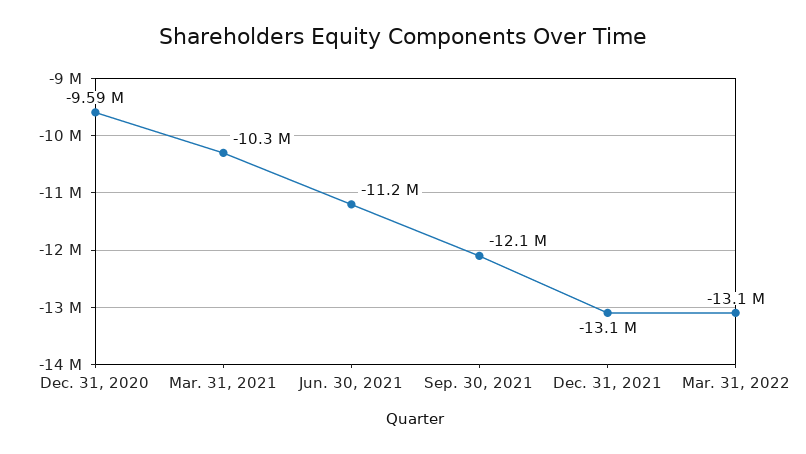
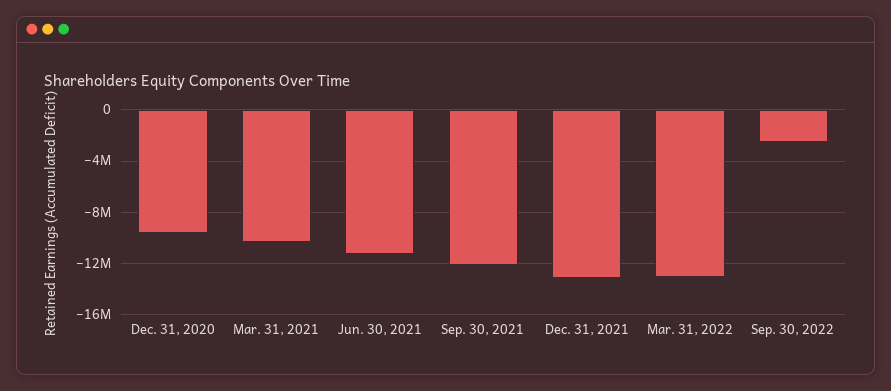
Sep. 30, 2022: none -> -2500000

